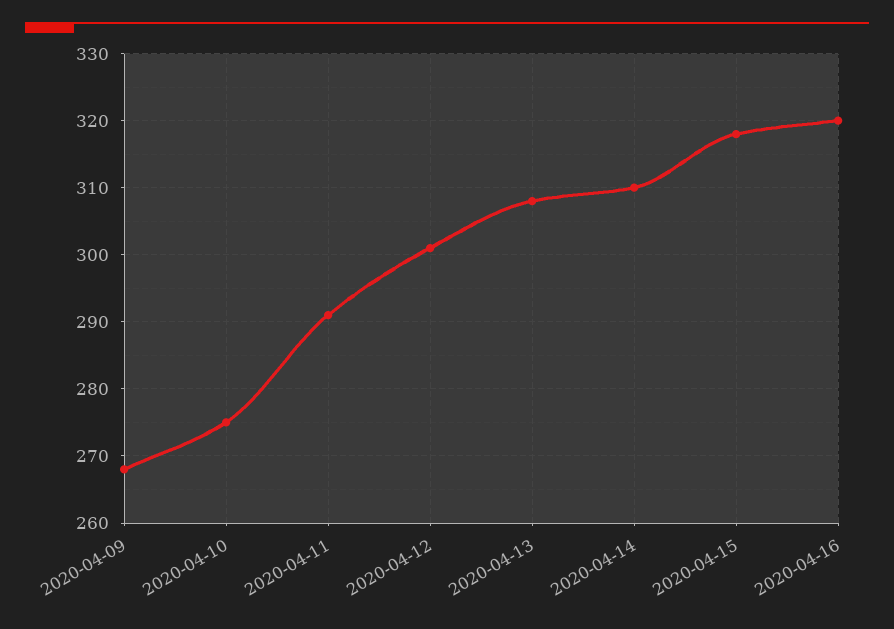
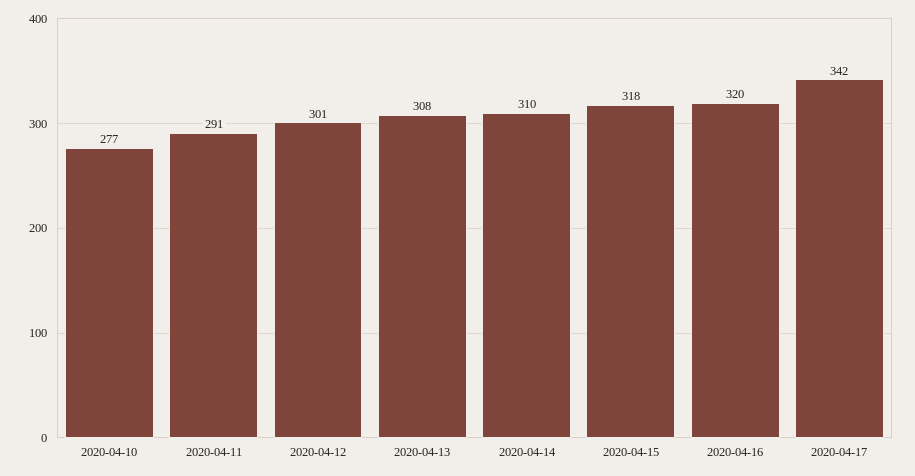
2020-04-09: 268 -> none
2020-04-10: 275 -> 277
2020-04-17: none -> 342

